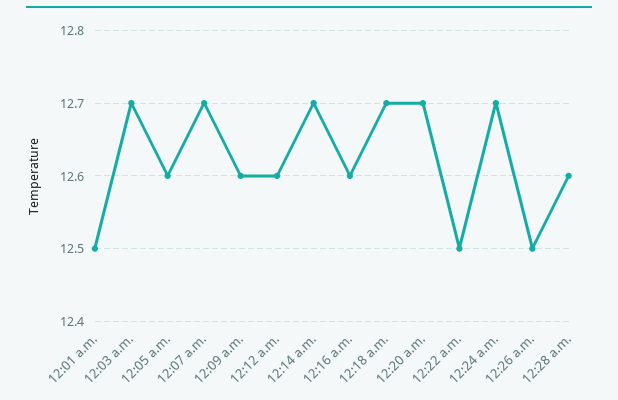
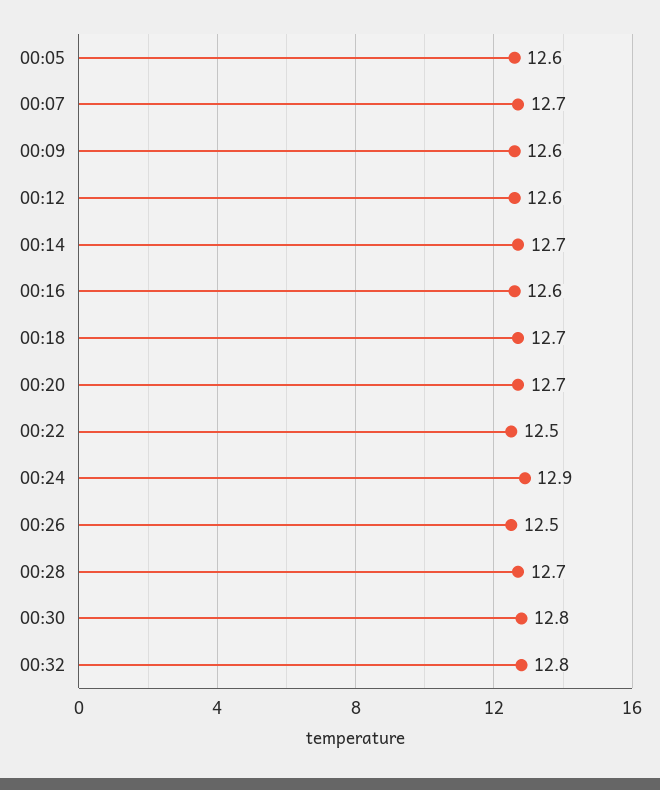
12:01 a.m.: 12.5 -> none
12:03 a.m.: 12.7 -> none
12:24 a.m.: 12.7 -> 12.9
12:28 a.m.: 12.6 -> 12.7
00:30: none -> 12.8
00:32: none -> 12.8

